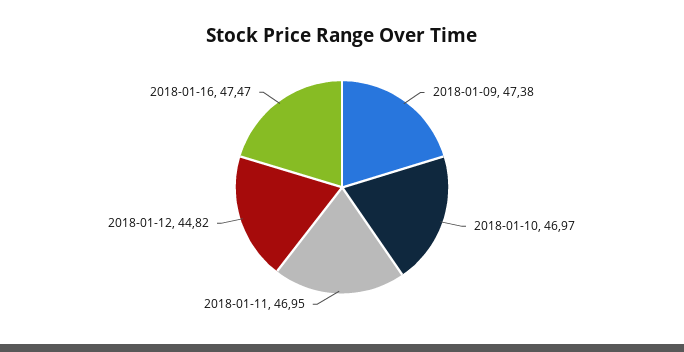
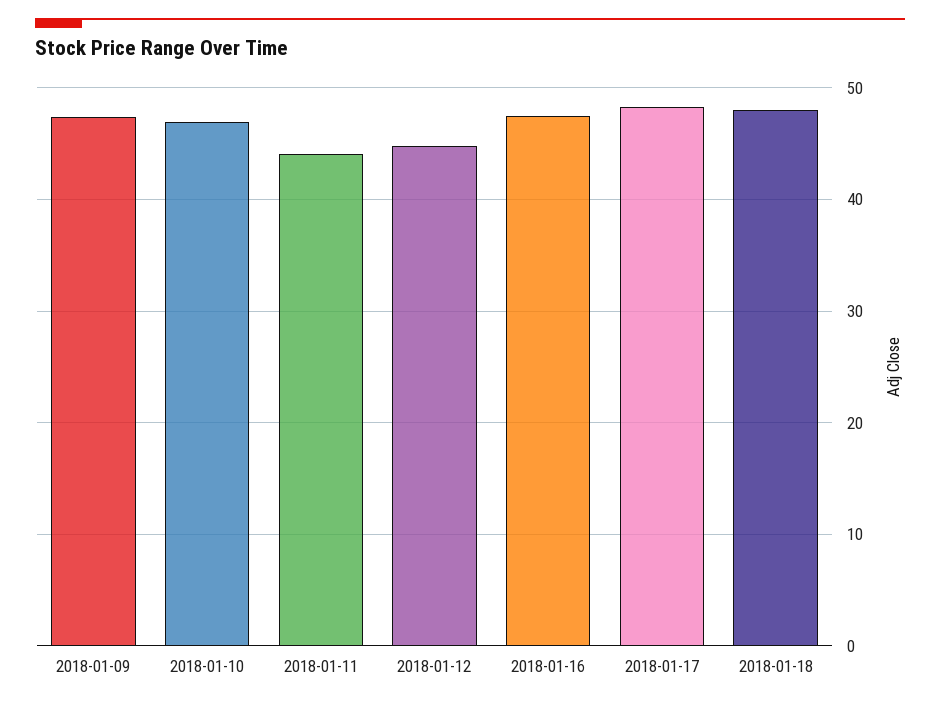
2018-01-11: 46.95 -> 44
2018-01-17: none -> 48
2018-01-18: none -> 48

